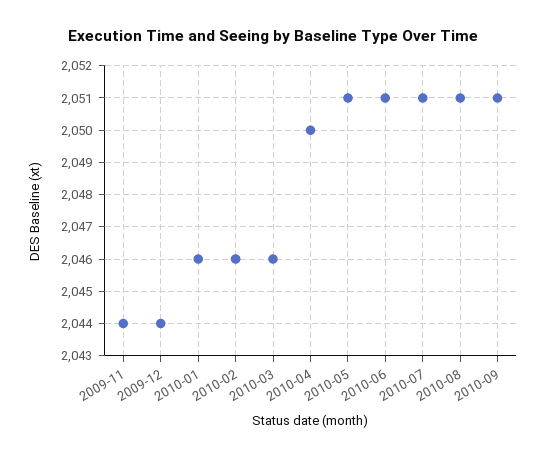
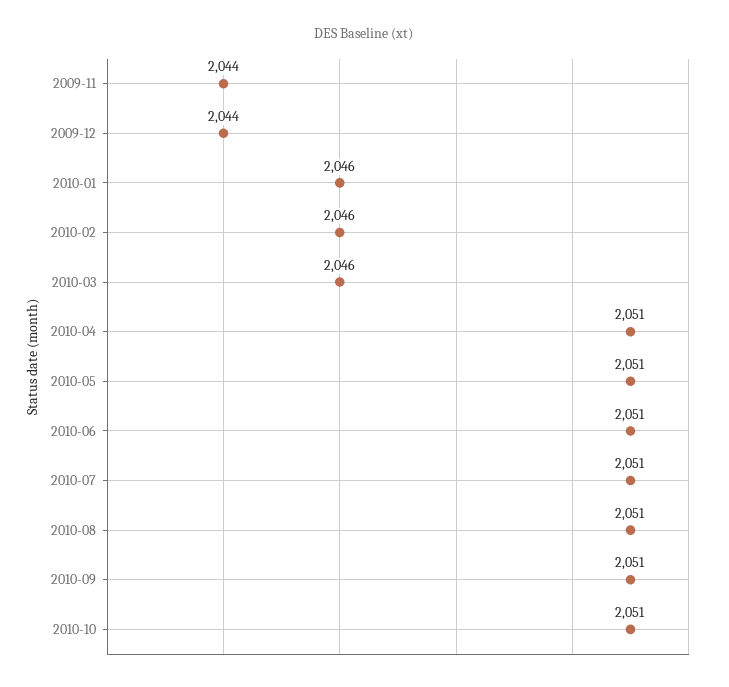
2010-04: 2050 -> 2051
2010-10: none -> 2051

